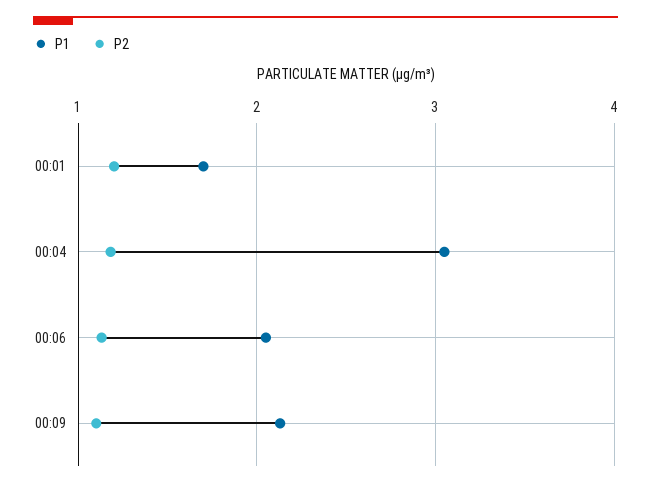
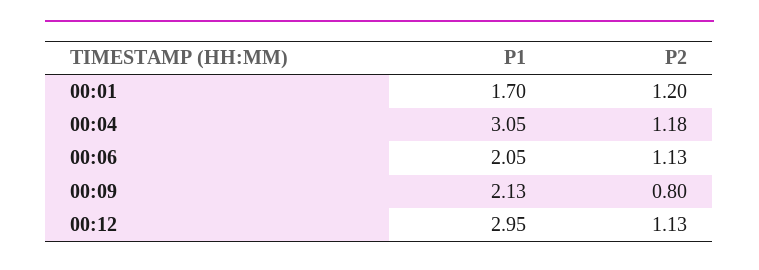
P2, 00:09: 1.1 -> 0.8
P1, 00:12: none -> 2.95
P2, 00:12: none -> 1.13

